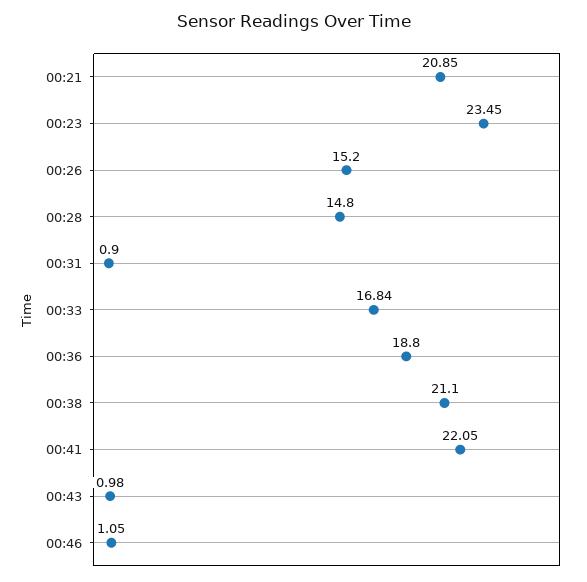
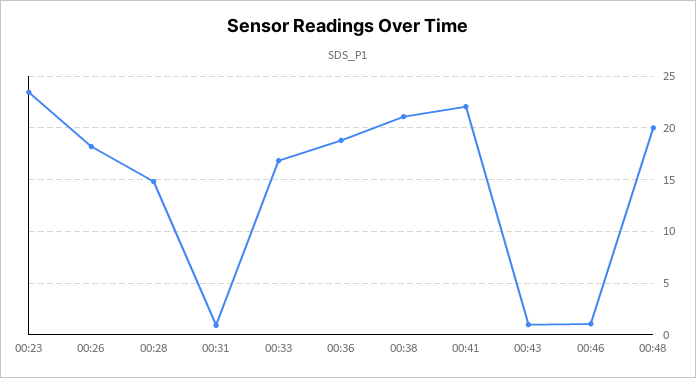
00:21: 20.85 -> none
00:26: 15.2 -> 18
00:48: none -> 20

